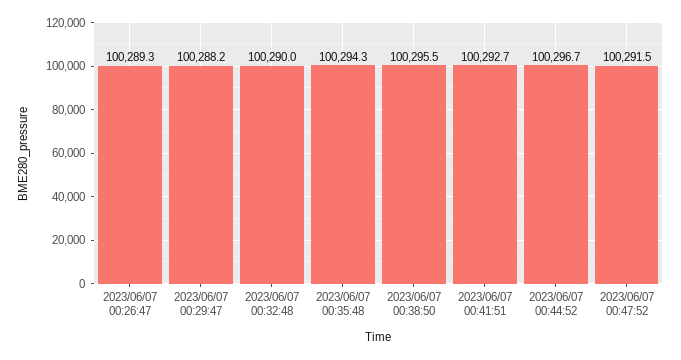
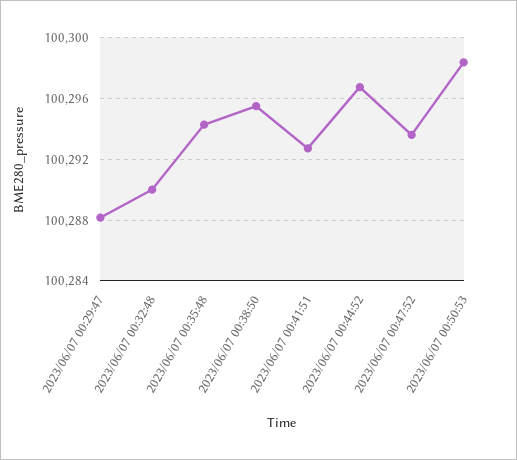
2023/06/07 00:26:47: 100289.3 -> none
2023/06/07 00:47:52: 100291.5 -> 100293.5
2023/06/07 00:50:53: none -> 100298.5

